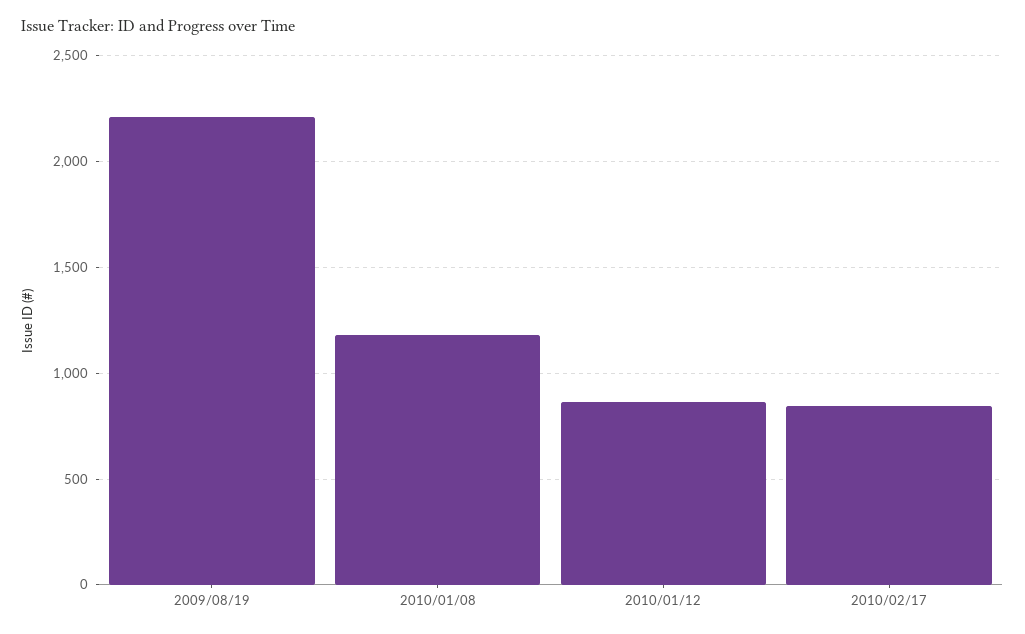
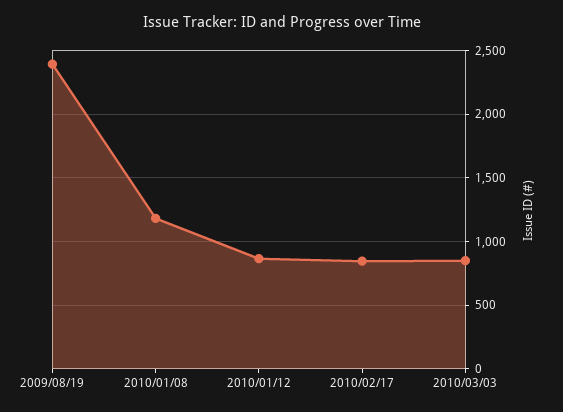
2009/08/19: 2200 -> 2400
2010/03/03: none -> 850

